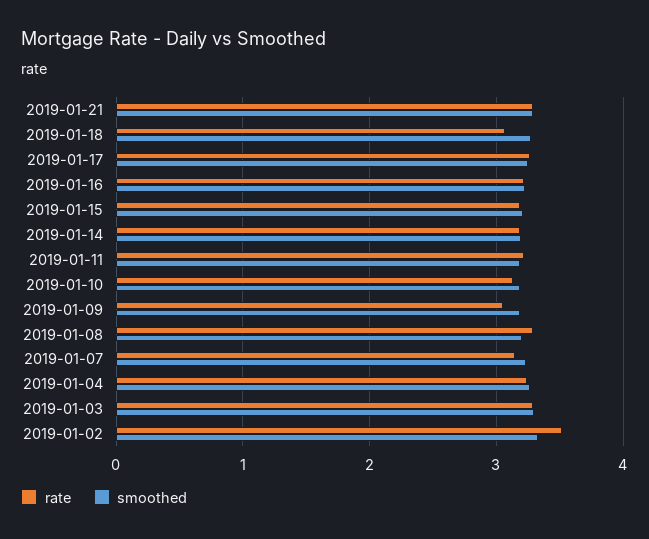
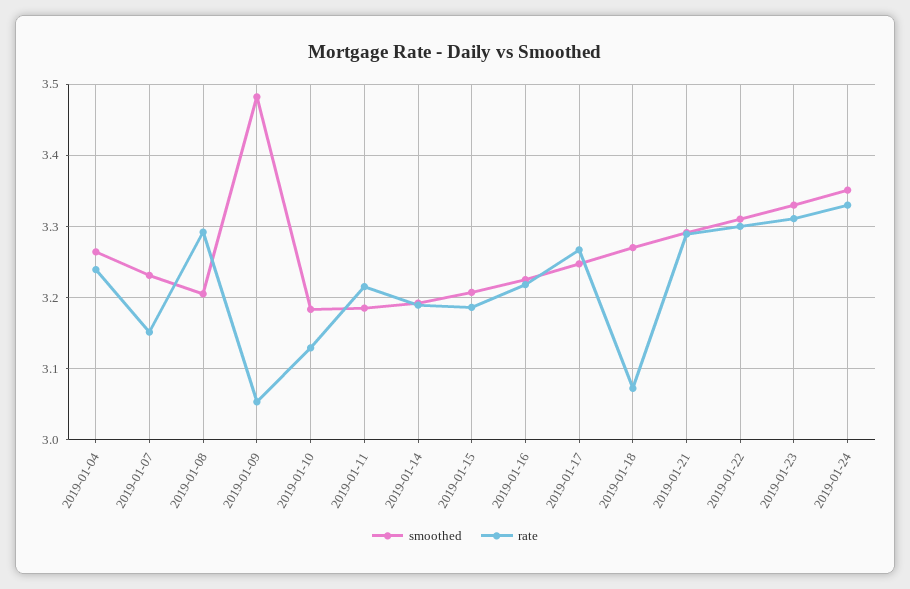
smoothed, 2019-01-09: 3.2 -> 3.48
rate, 2019-01-03: 3.3 -> none
smoothed, 2019-01-03: 3.3 -> none
rate, 2019-01-02: 3.5 -> none
smoothed, 2019-01-02: 3.3 -> none
smoothed, 2019-01-22: none -> 3.31
rate, 2019-01-22: none -> 3.3
smoothed, 2019-01-23: none -> 3.33
rate, 2019-01-23: none -> 3.31
smoothed, 2019-01-24: none -> 3.35
rate, 2019-01-24: none -> 3.33

